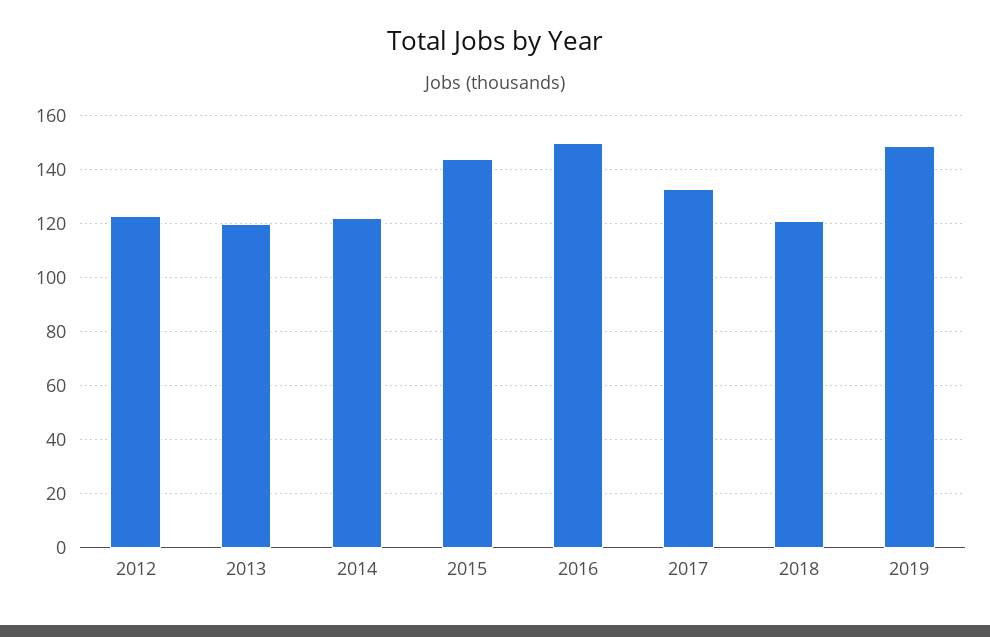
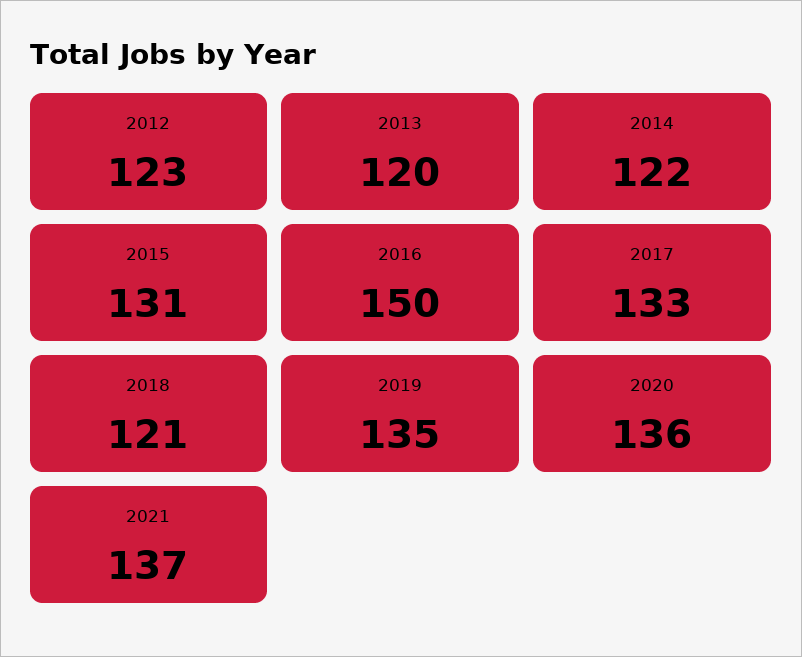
2015: 145 -> 131
2019: 150 -> 135
2020: none -> 136
2021: none -> 137

